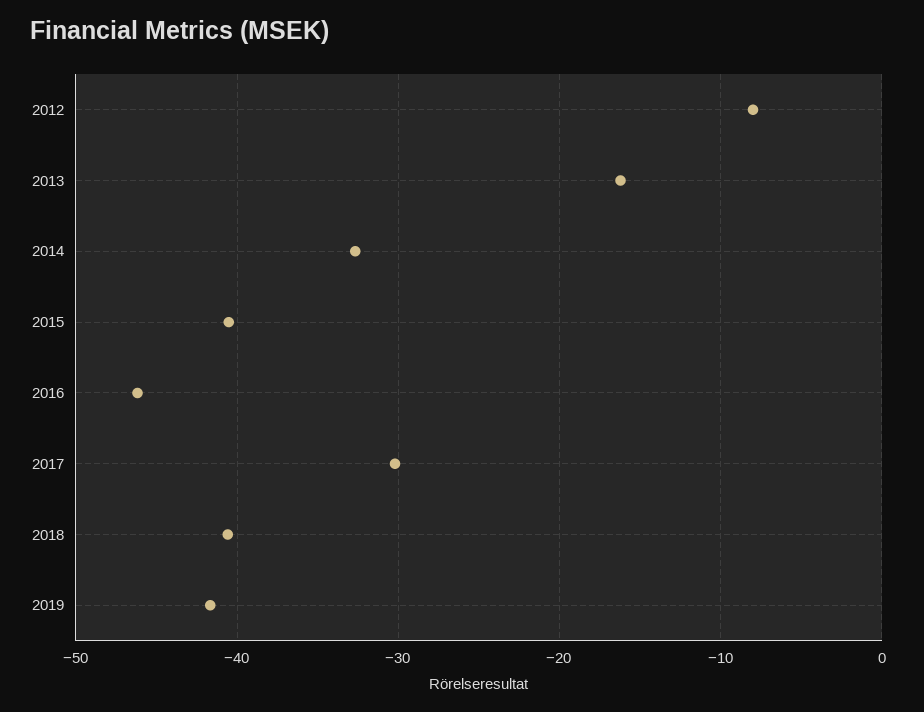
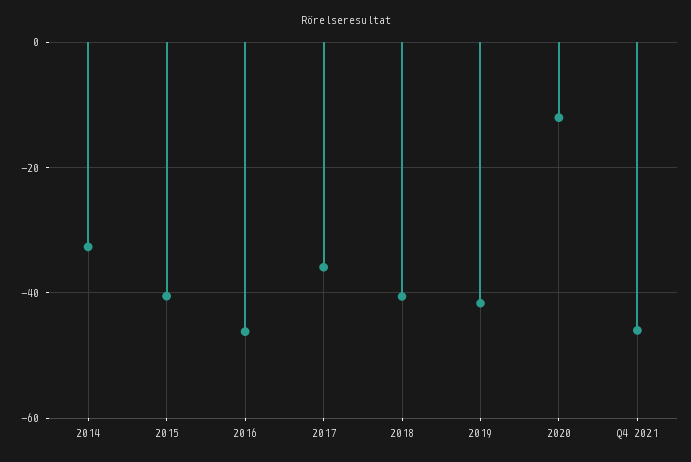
2012: -8 -> none
2013: -16 -> none
2017: -30 -> -36
2020: none -> -12
Q4 2021: none -> -46

